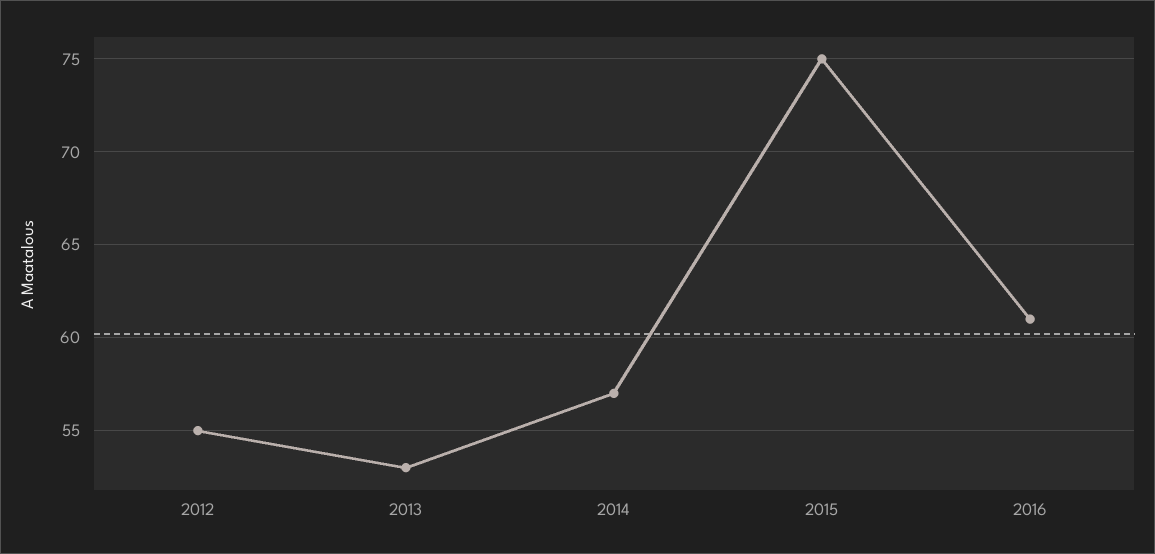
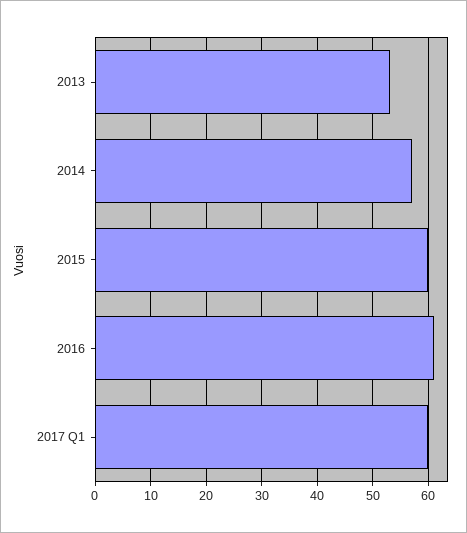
2012: 55 -> none
2015: 75 -> 60
2017 Q1: none -> 60

